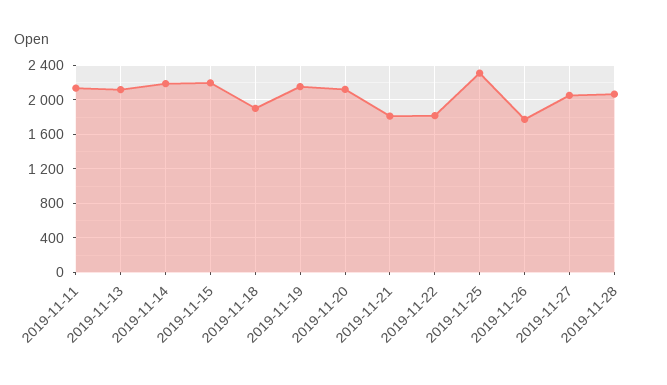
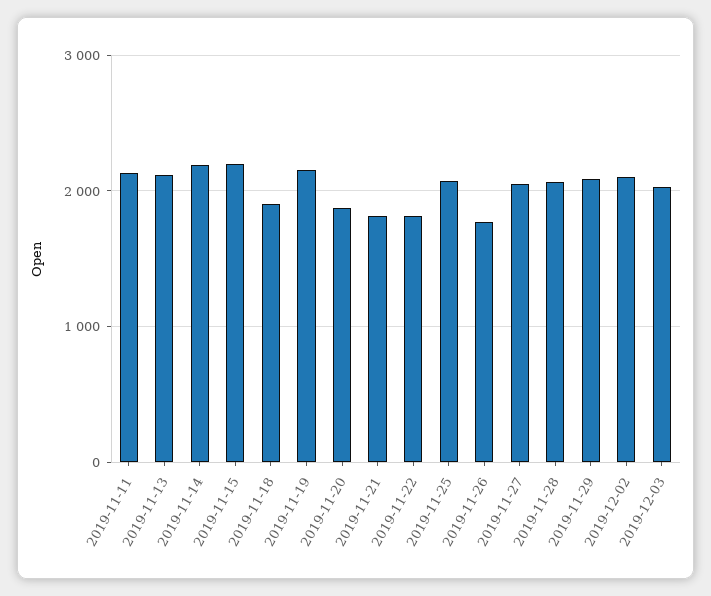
2019-11-20: 2100 -> 1900
2019-11-25: 2300 -> 2100
2019-11-29: none -> 2100
2019-12-02: none -> 2100
2019-12-03: none -> 2000

